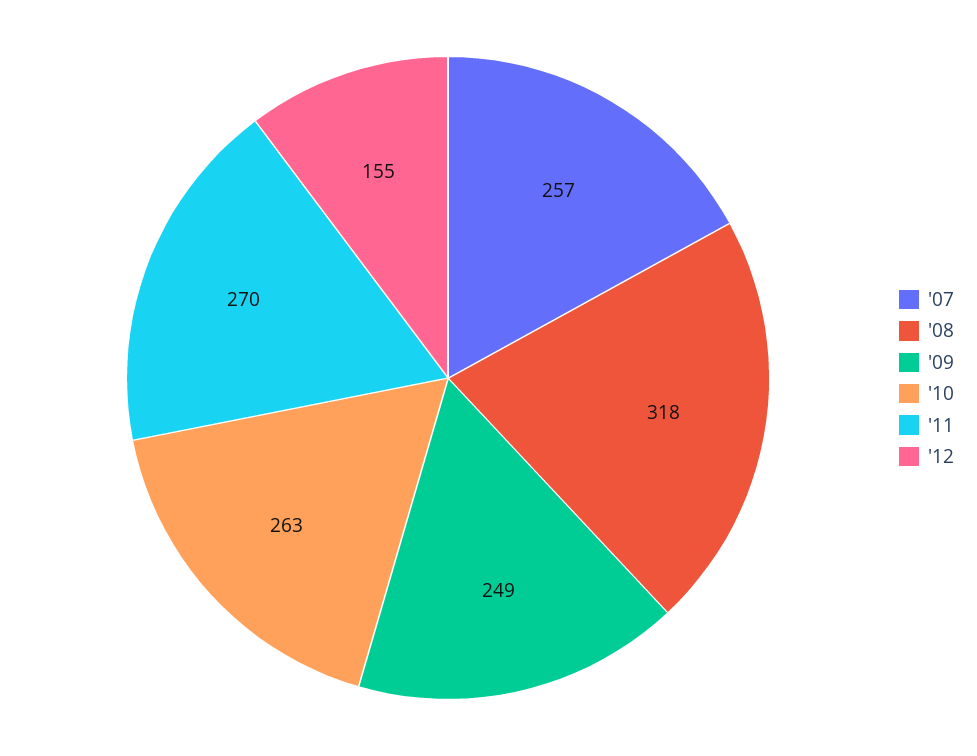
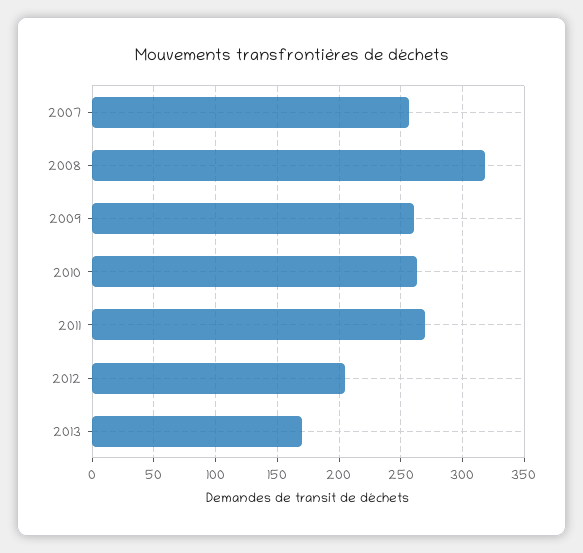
'09: 249 -> 260
'12: 155 -> 205
2013: none -> 170

